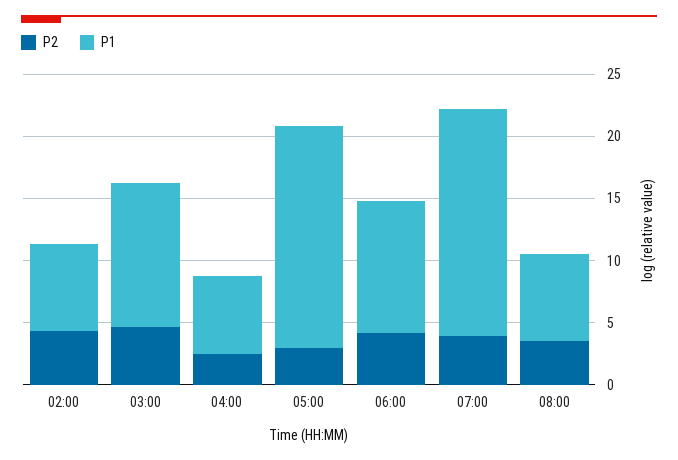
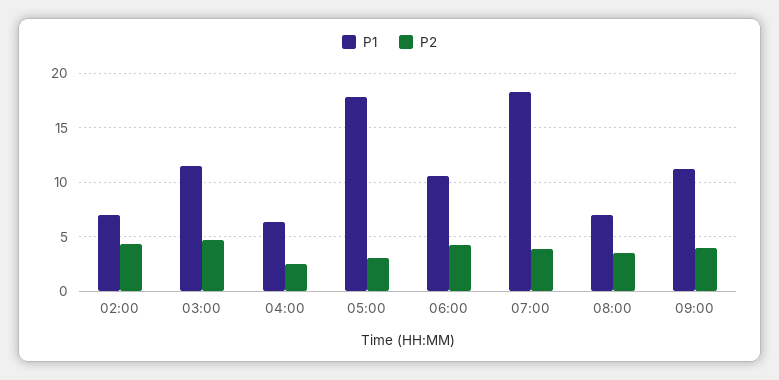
P1, 09:00: none -> 11
P2, 09:00: none -> 4

